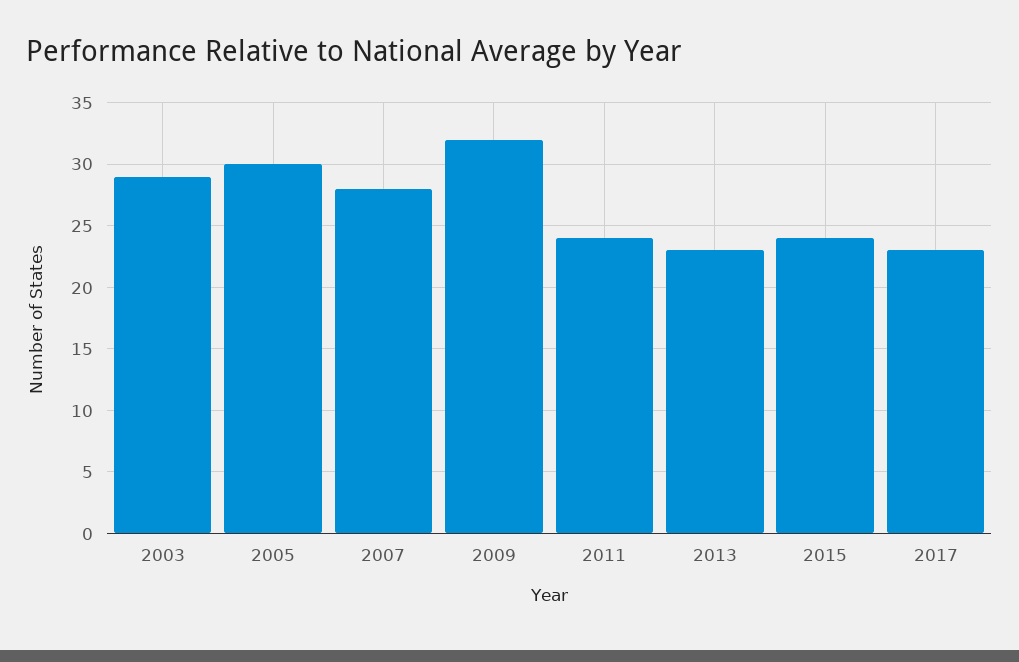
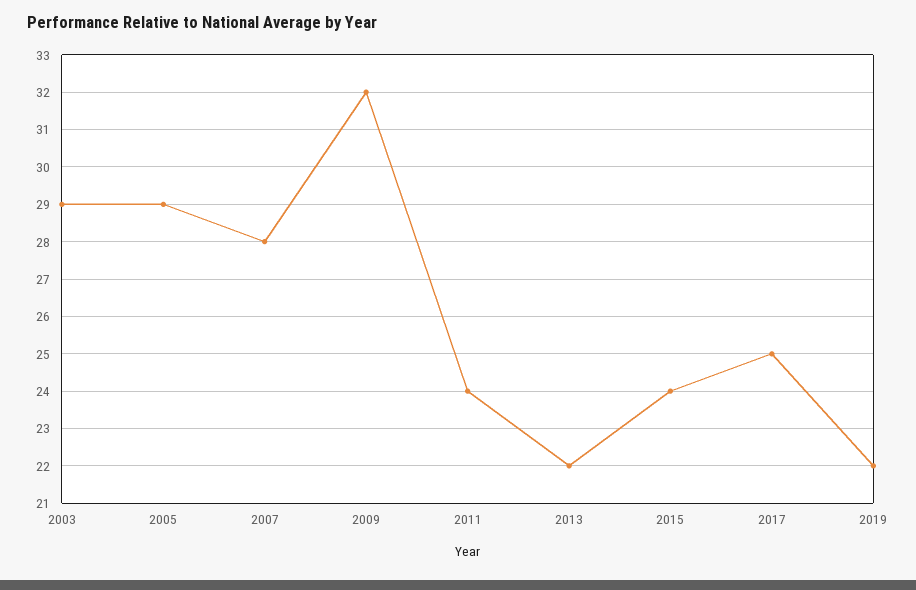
2005: 30 -> 29
2013: 23 -> 22
2017: 23 -> 25
2019: none -> 22

